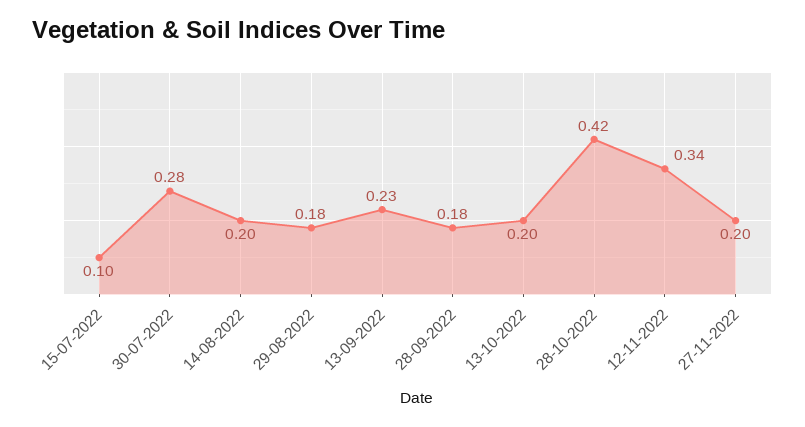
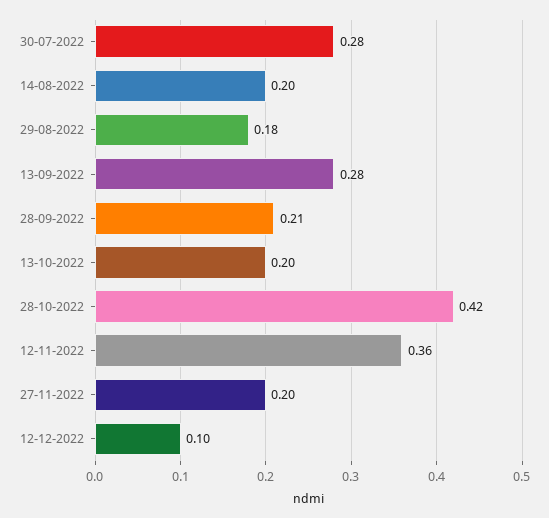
15-07-2022: 0.1 -> none
13-09-2022: 0.23 -> 0.28
28-09-2022: 0.18 -> 0.21
12-11-2022: 0.34 -> 0.36
12-12-2022: none -> 0.1

